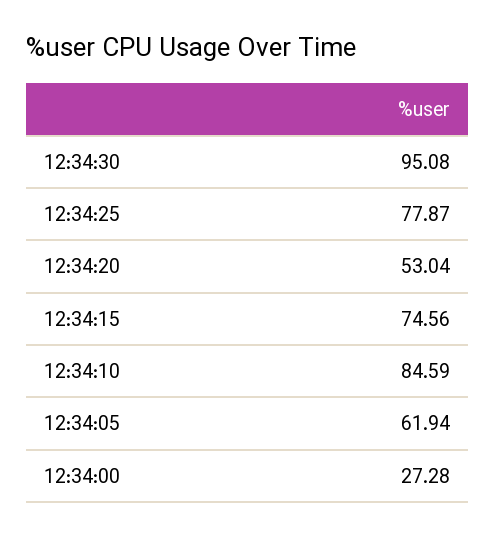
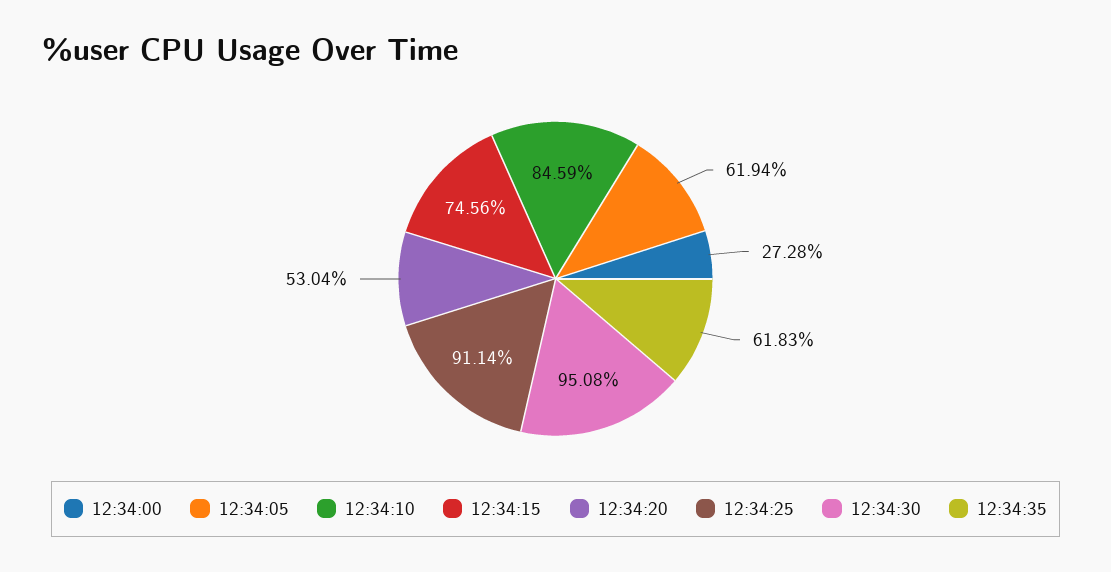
12:34:25: 77.87 -> 91.14
12:34:35: none -> 61.83

